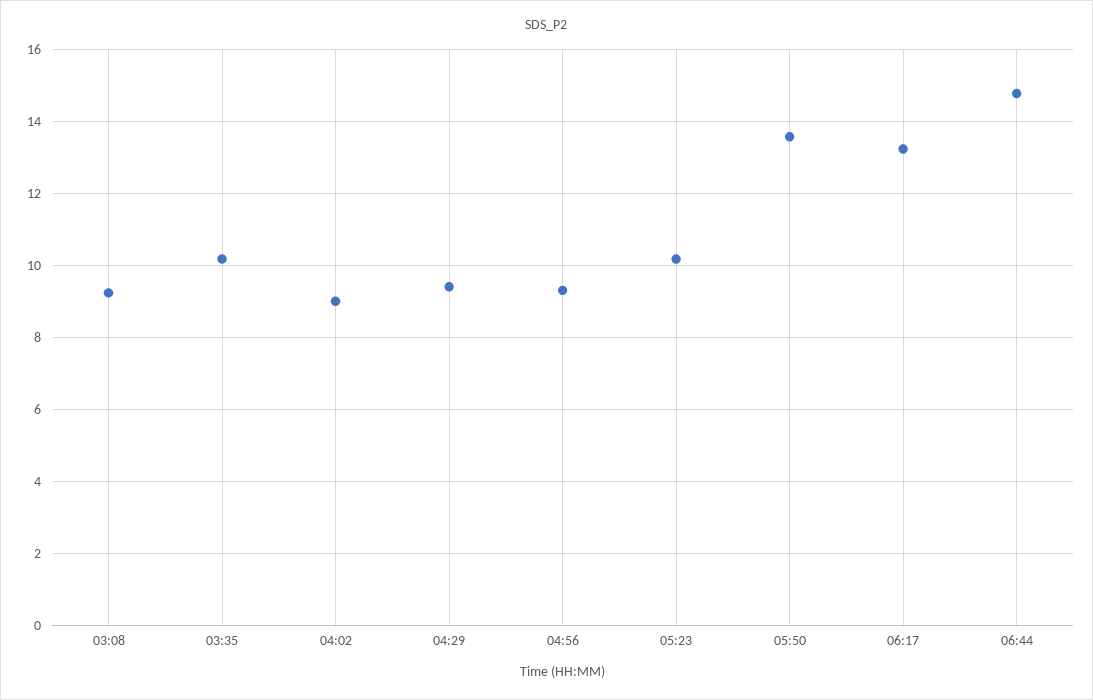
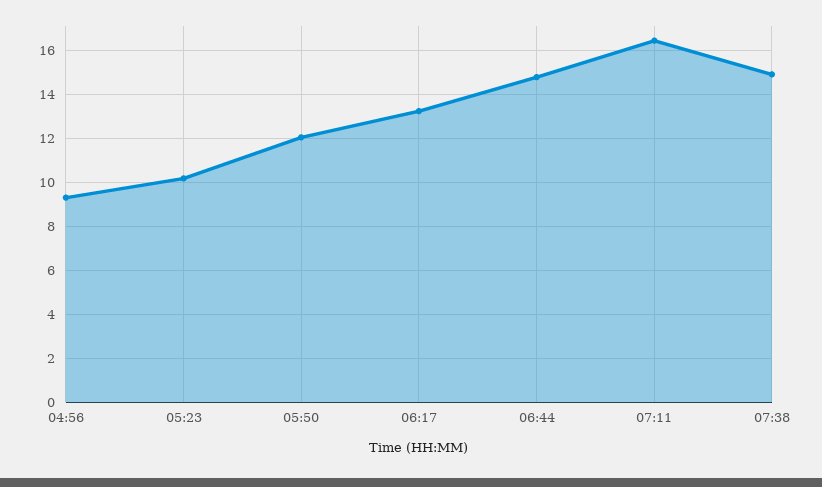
03:08: 9.2 -> none
03:35: 10.2 -> none
04:02: 9 -> none
04:29: 9.4 -> none
05:50: 13.6 -> 12
07:11: none -> 16.5
07:38: none -> 15

